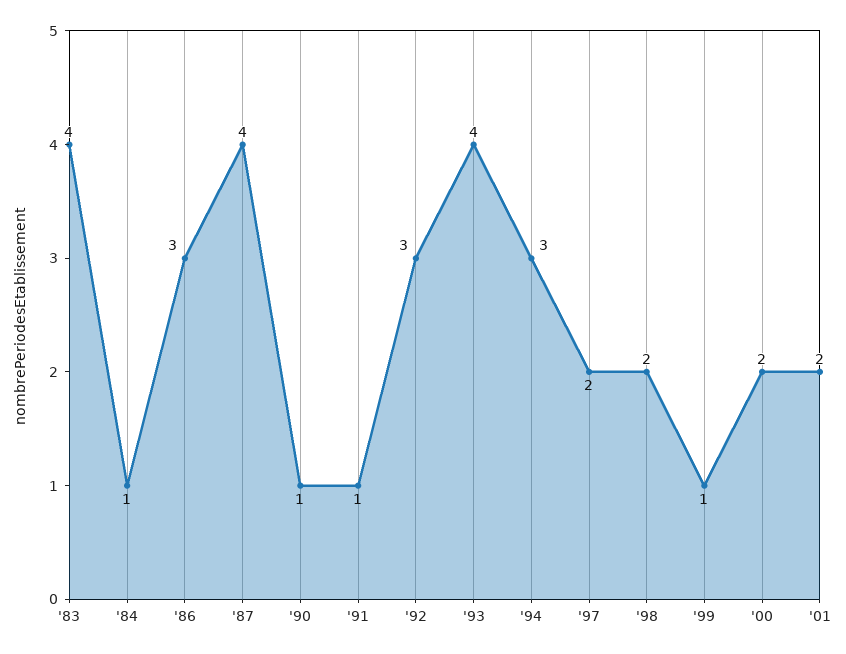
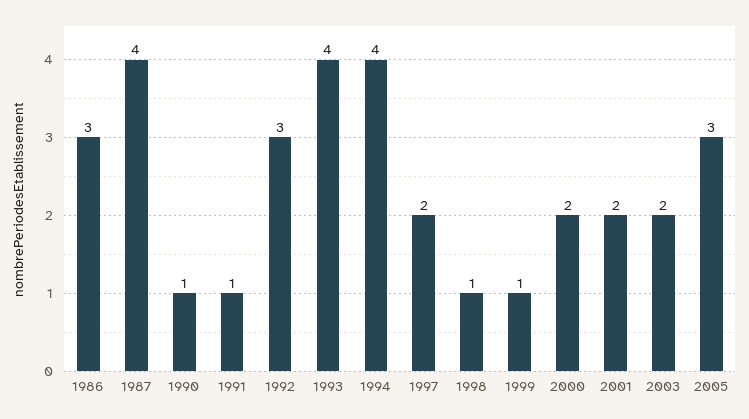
'83: 4 -> none
'84: 1 -> none
'94: 3 -> 4
'98: 2 -> 1
2003: none -> 2
2005: none -> 3

